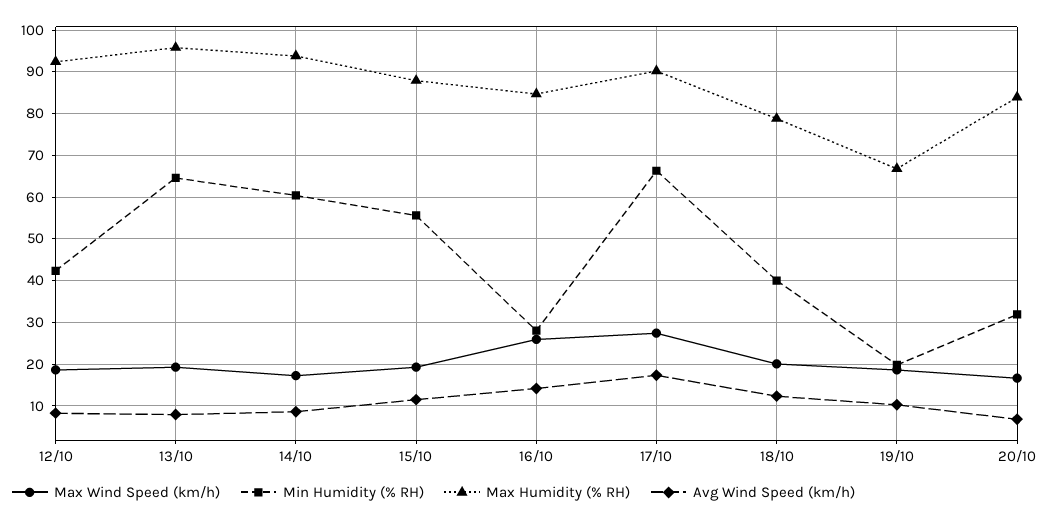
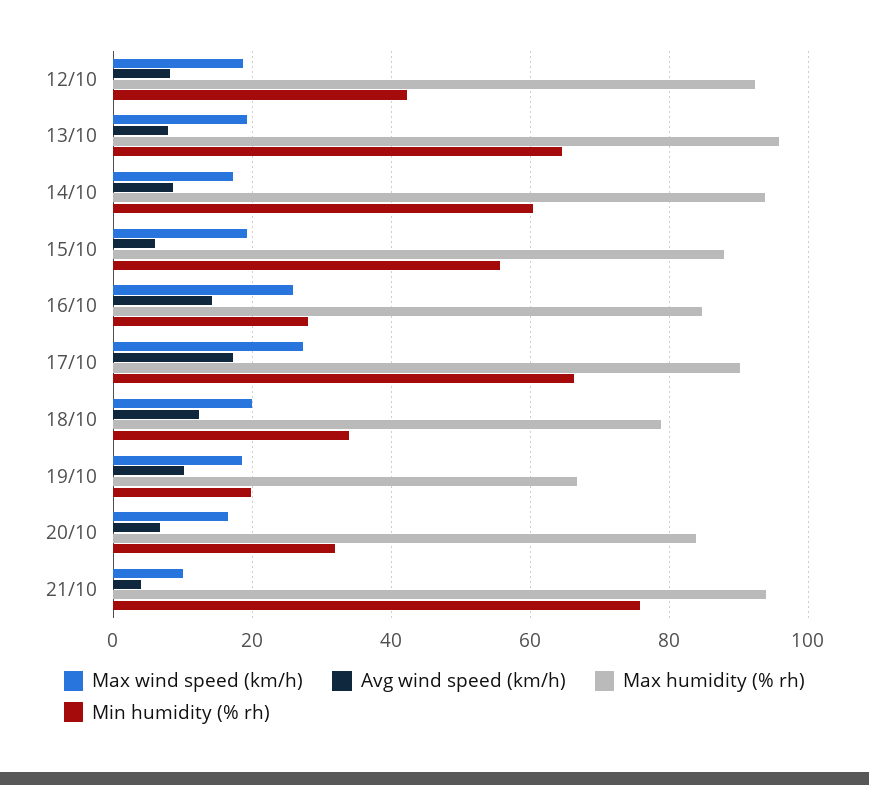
Avg Wind Speed (km/h), 15/10: 12 -> 6
Min Humidity (% RH), 18/10: 40 -> 34
Max Wind Speed (km/h), 21/10: none -> 10
Avg Wind Speed (km/h), 21/10: none -> 4
Max Humidity (% RH), 21/10: none -> 94
Min Humidity (% RH), 21/10: none -> 76

